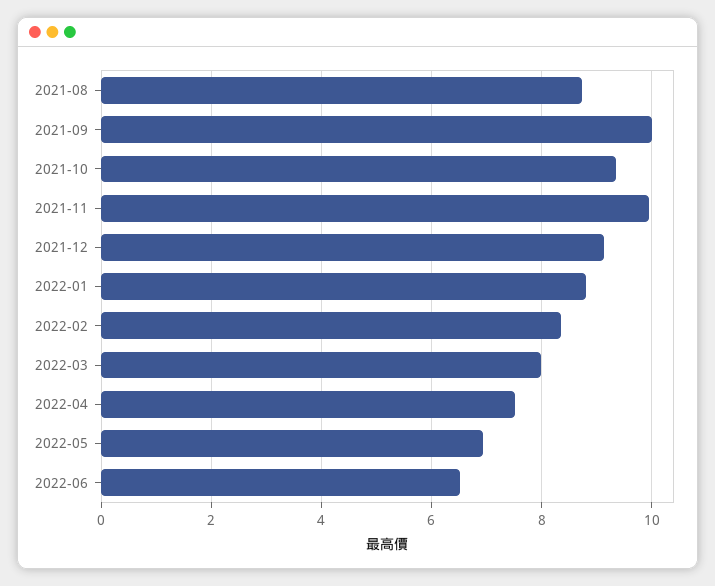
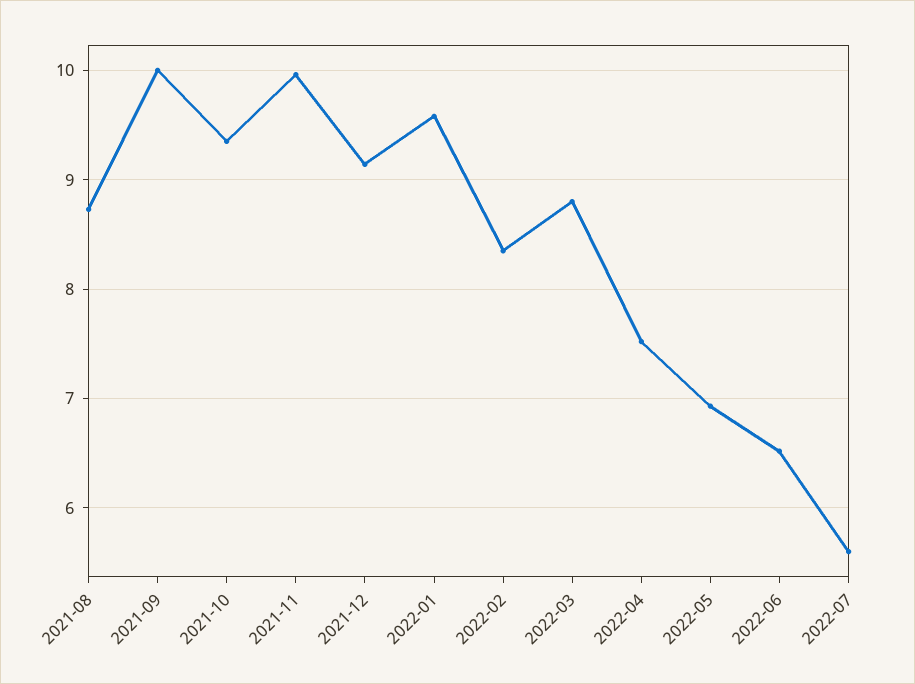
2022-01: 8.8 -> 9.6
2022-03: 8 -> 8.8
2022-07: none -> 5.6

